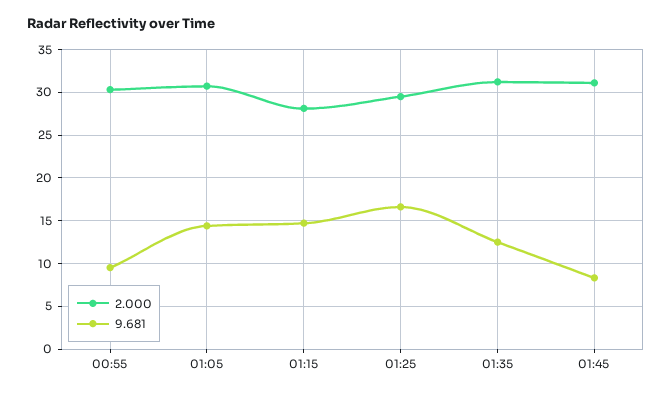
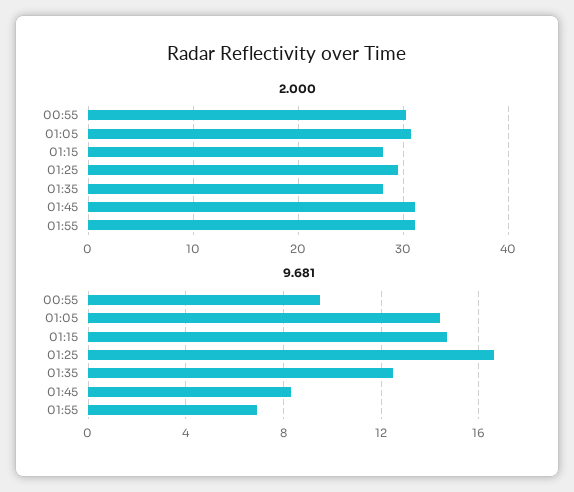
2.000, 01:35: 31 -> 28
2.000, 01:55: none -> 31
9.681, 01:55: none -> 7

